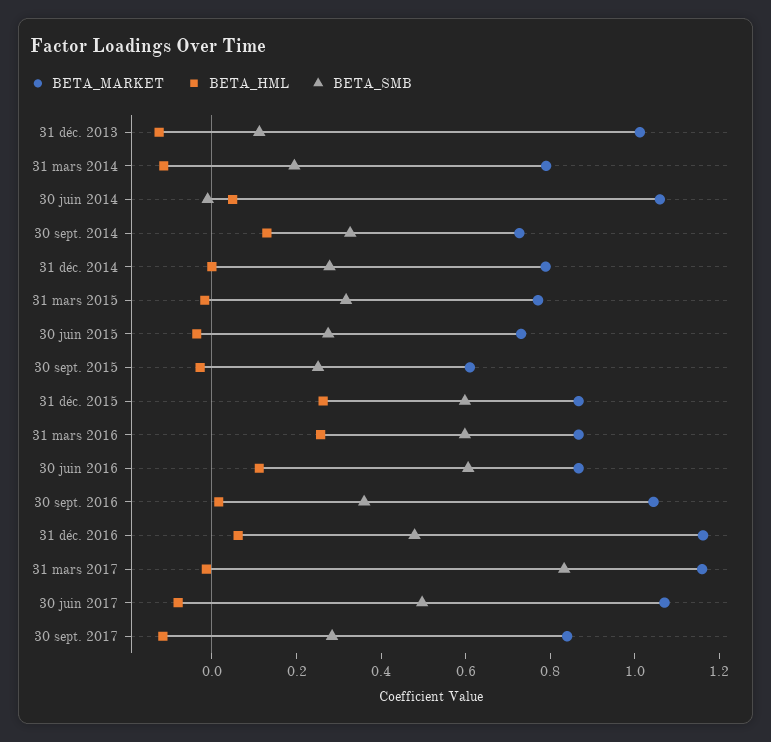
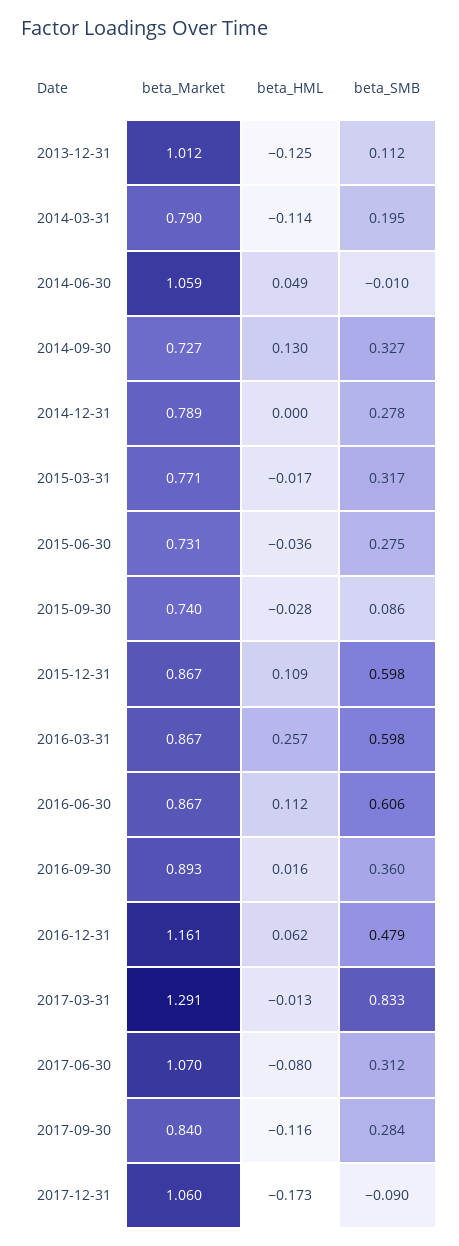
BETA_MARKET, 30 sept. 2015: 0.6 -> 0.74
BETA_SMB, 30 sept. 2015: 0.25 -> 0.086
BETA_HML, 31 déc. 2015: 0.25 -> 0.109
BETA_MARKET, 30 sept. 2016: 1.05 -> 0.893
BETA_MARKET, 31 mars 2017: 1.15 -> 1.291
BETA_SMB, 30 juin 2017: 0.5 -> 0.312
BETA_MARKET, 2017-12-31: none -> 1.06
BETA_HML, 2017-12-31: none -> -0.173
BETA_SMB, 2017-12-31: none -> -0.09

